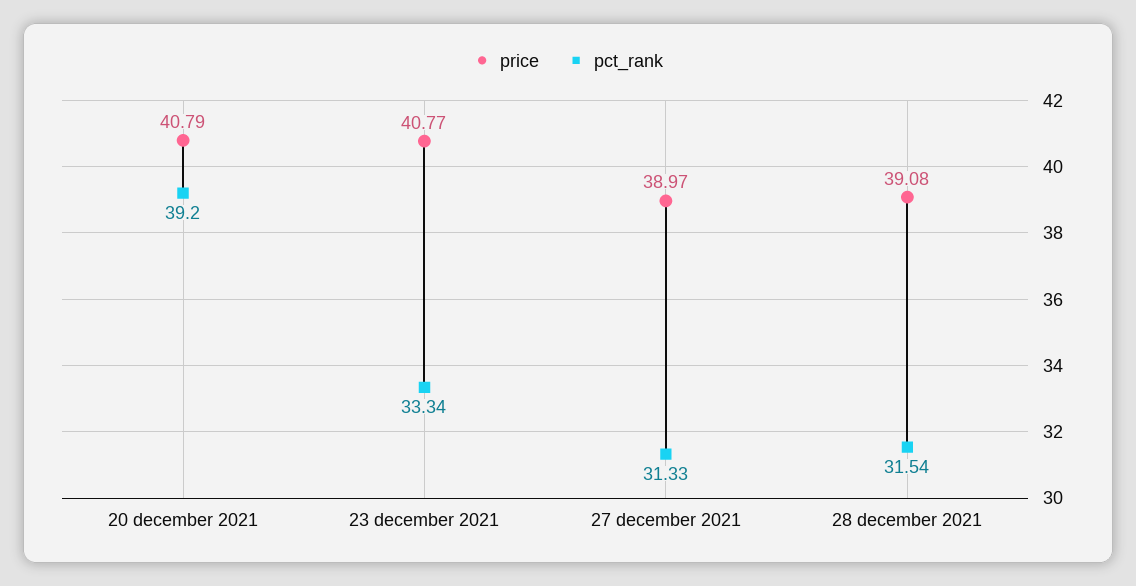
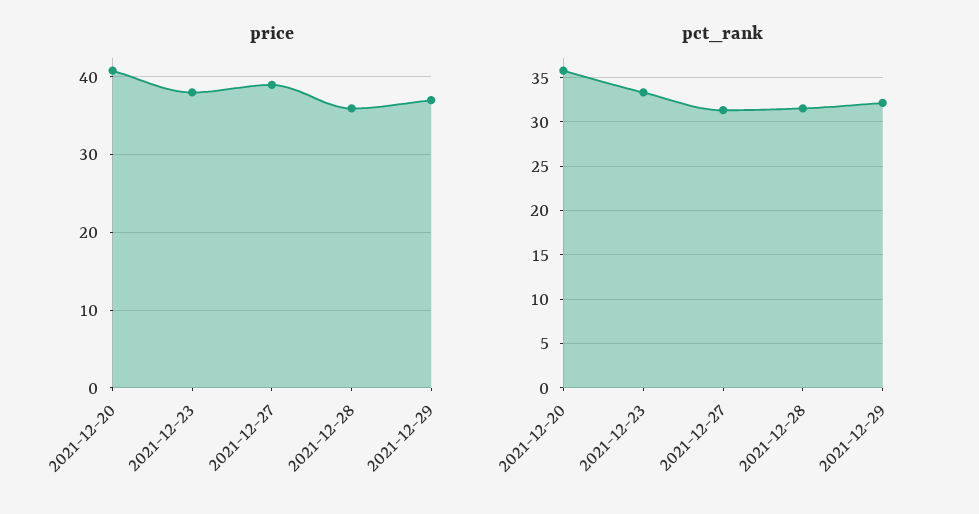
pct_rank, 20 december 2021: 39.2 -> 36
price, 23 december 2021: 40.77 -> 38
price, 28 december 2021: 39.08 -> 36
price, 2021-12-29: none -> 37
pct_rank, 2021-12-29: none -> 32

